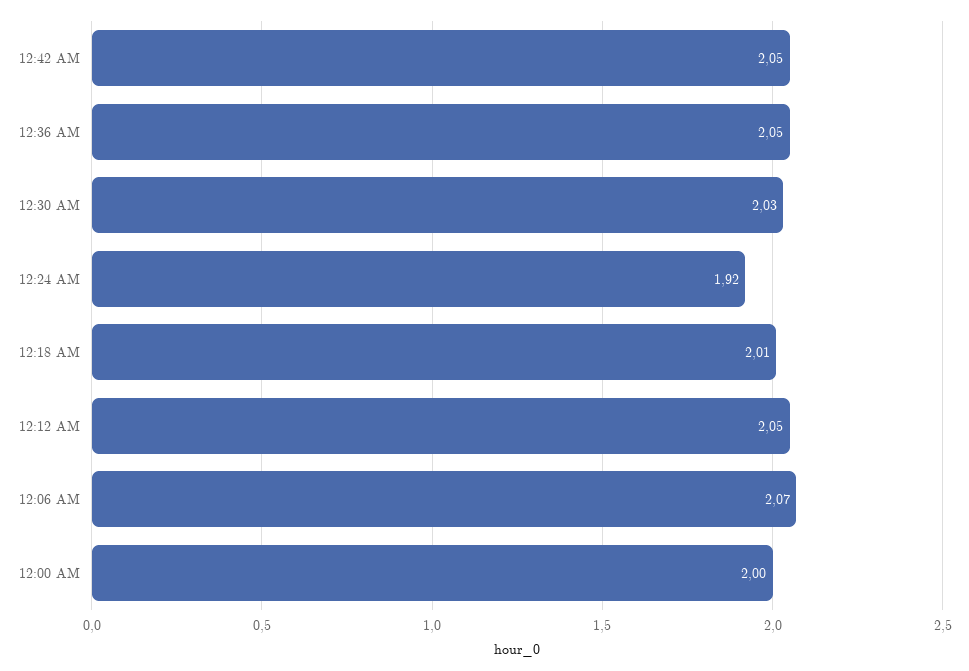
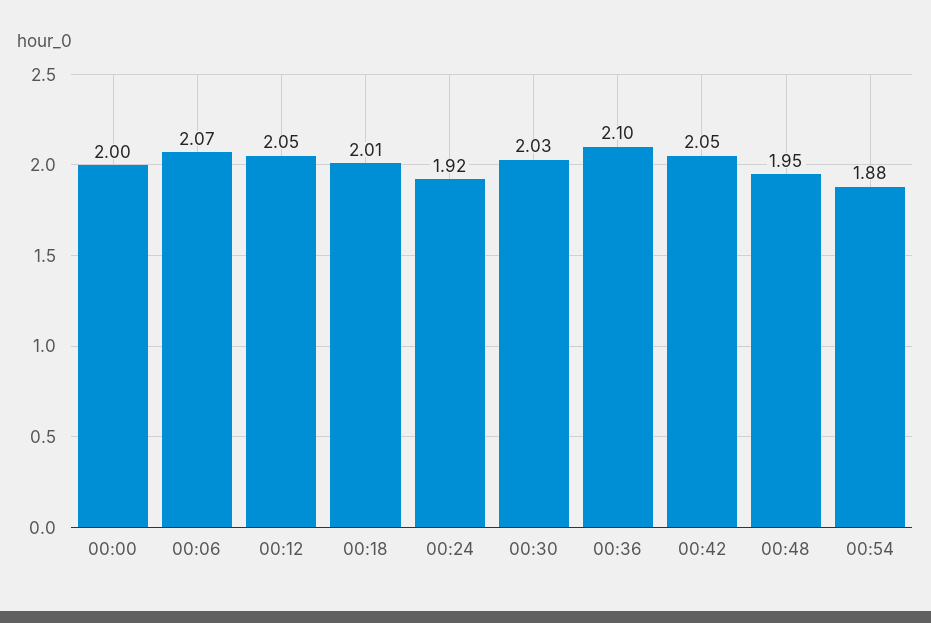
12:36 AM: 2.05 -> 2.1
00:48: none -> 1.95
00:54: none -> 1.88

